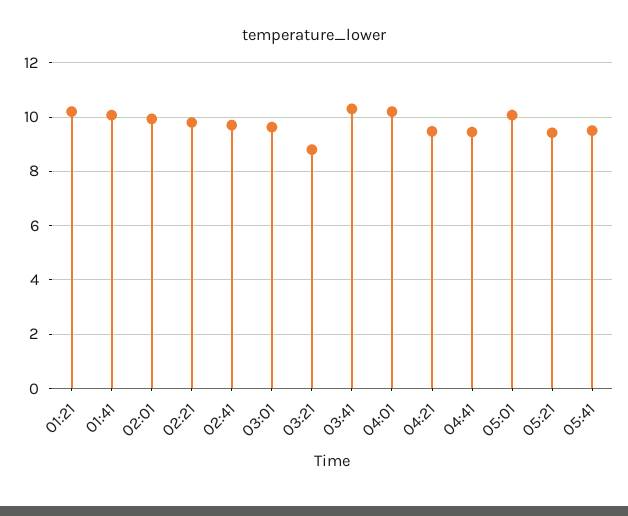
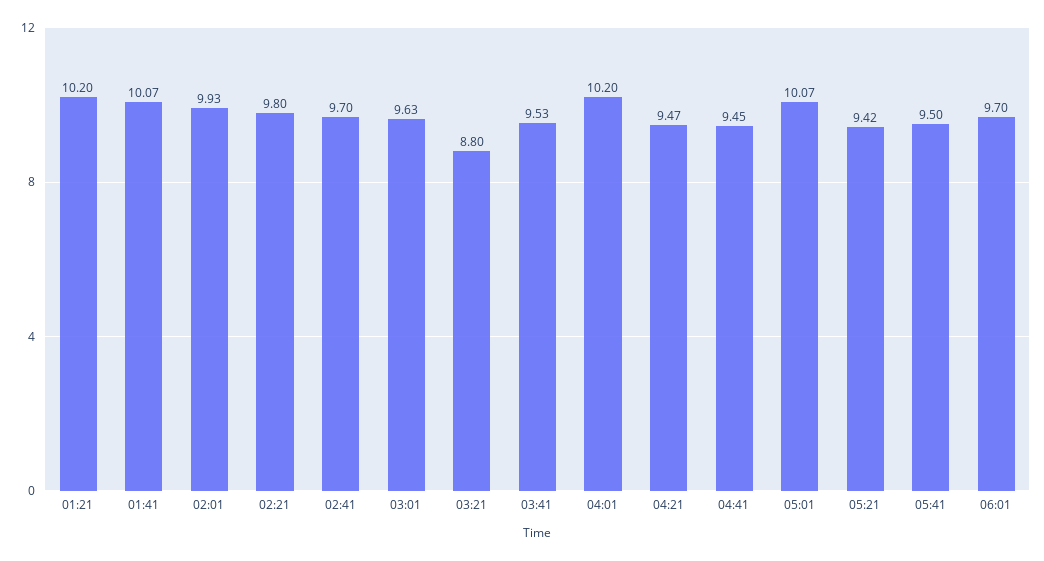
03:41: 10.25 -> 9.53
06:01: none -> 9.7

